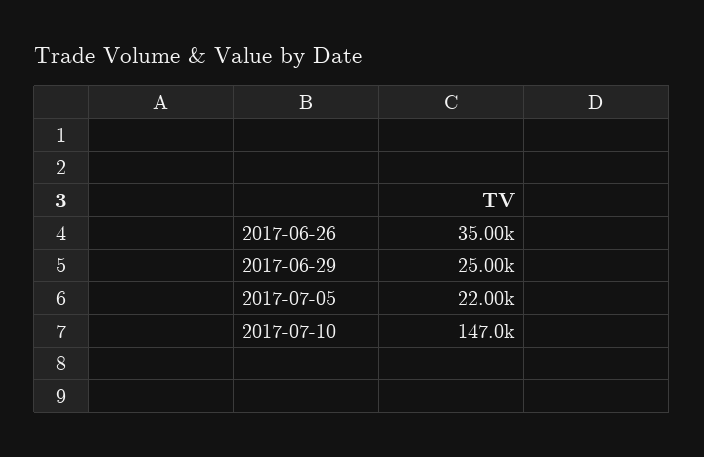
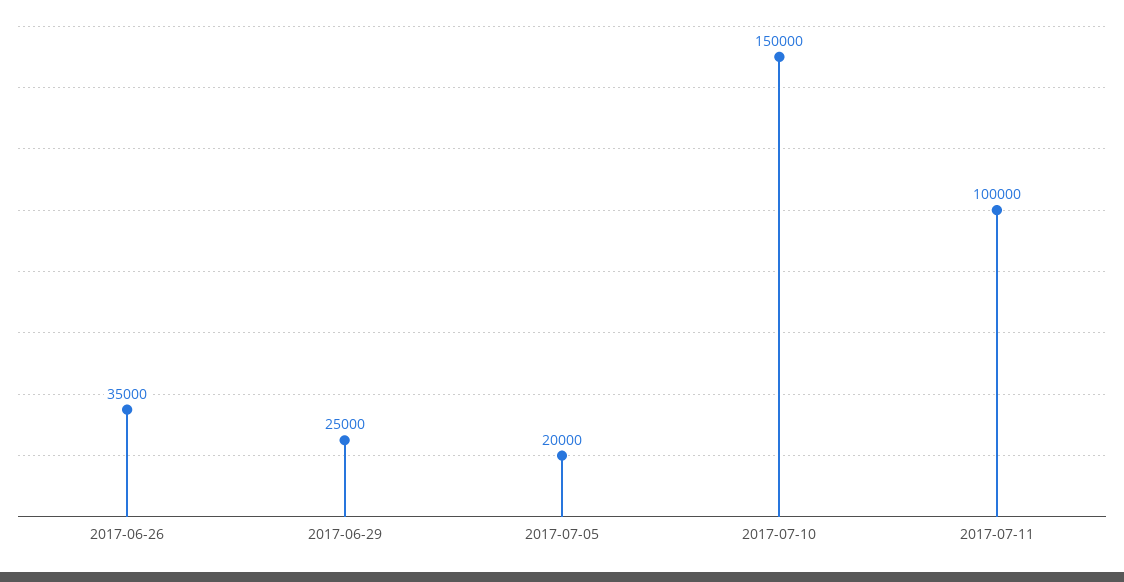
2017-07-05: 22000 -> 20000
2017-07-10: 147000 -> 150000
2017-07-11: none -> 100000

